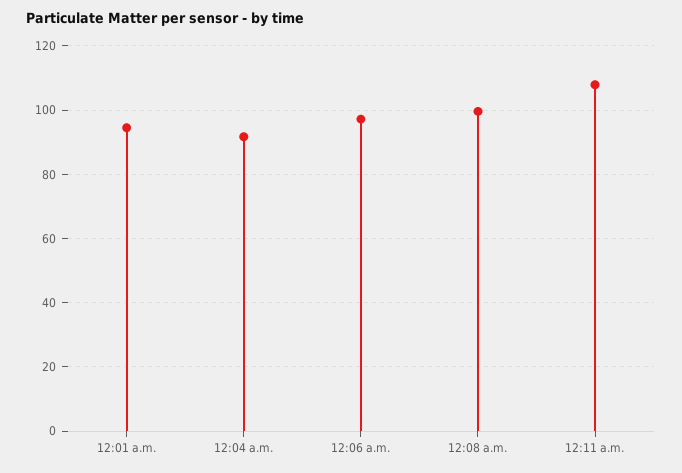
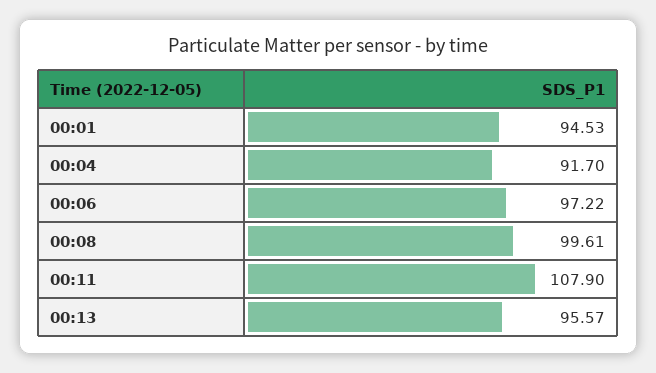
00:13: none -> 95.57

